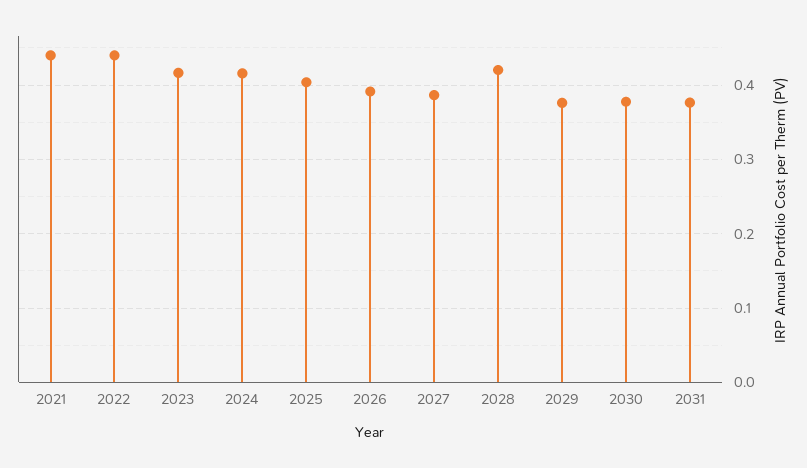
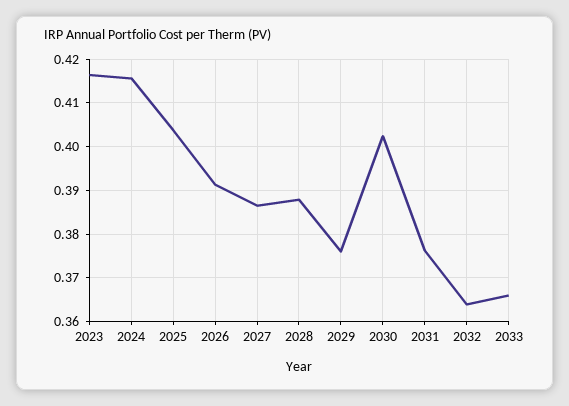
2021: 0.44 -> none
2022: 0.44 -> none
2028: 0.42 -> 0.388
2030: 0.38 -> 0.402
2032: none -> 0.364
2033: none -> 0.366

